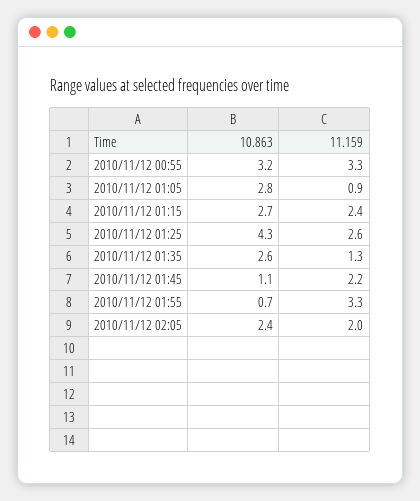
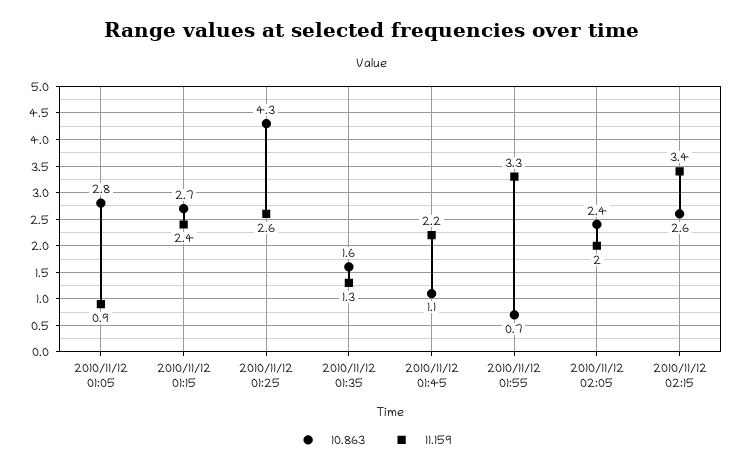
10.863, 2010/11/12 00:55: 3.2 -> none
11.159, 2010/11/12 00:55: 3.3 -> none
10.863, 2010/11/12 01:35: 2.6 -> 1.6
10.863, 2010/11/12 02:15: none -> 2.6
11.159, 2010/11/12 02:15: none -> 3.4

